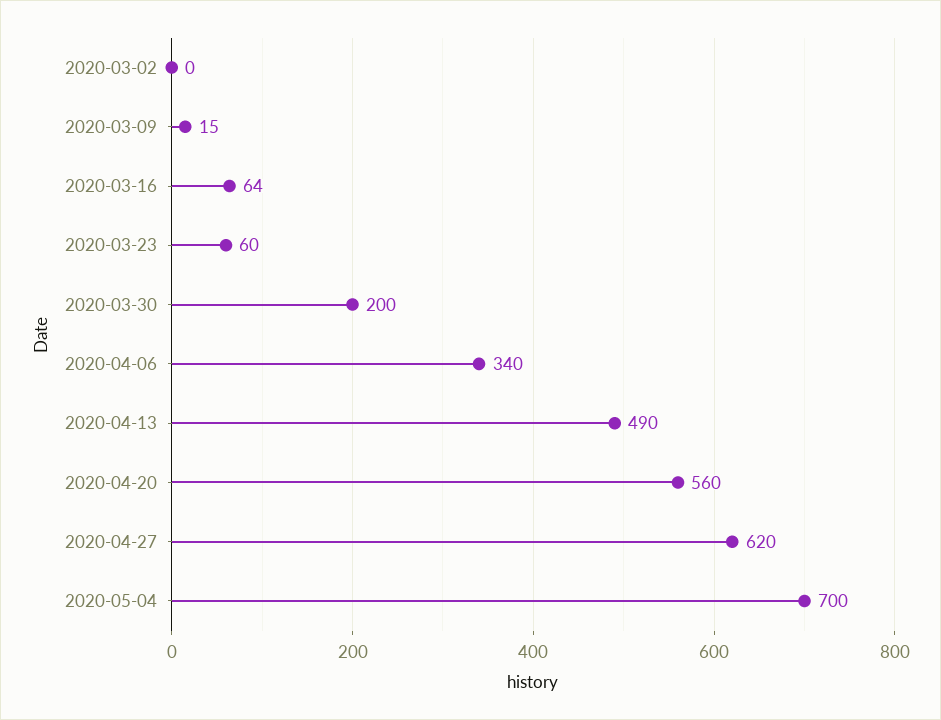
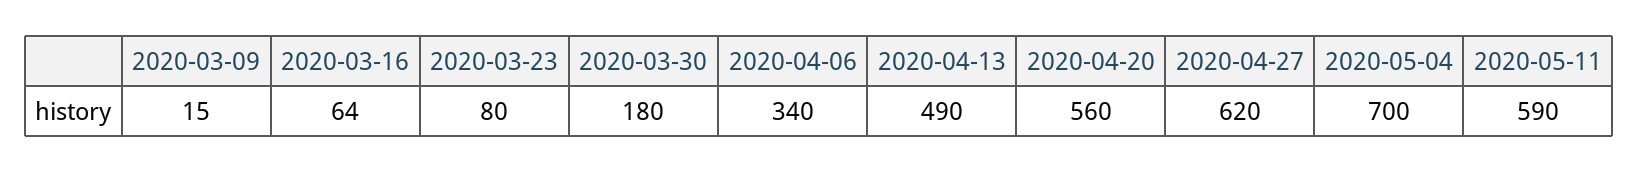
2020-03-02: 0 -> none
2020-03-23: 60 -> 80
2020-03-30: 200 -> 180
2020-05-11: none -> 590

